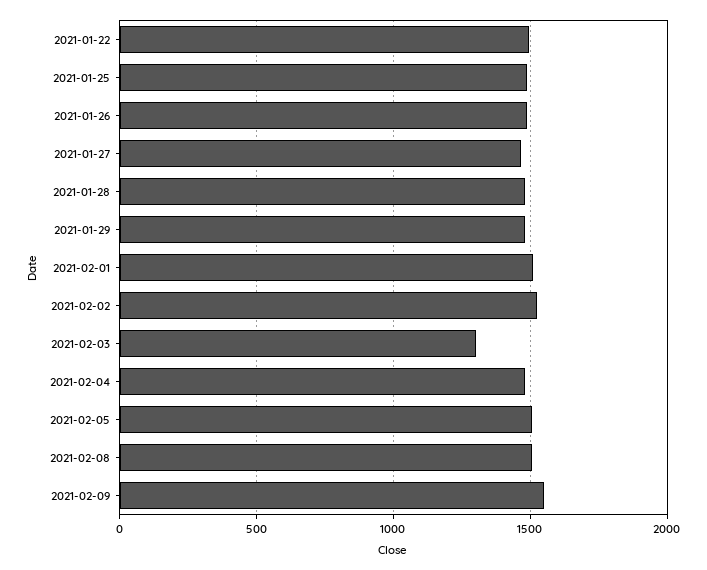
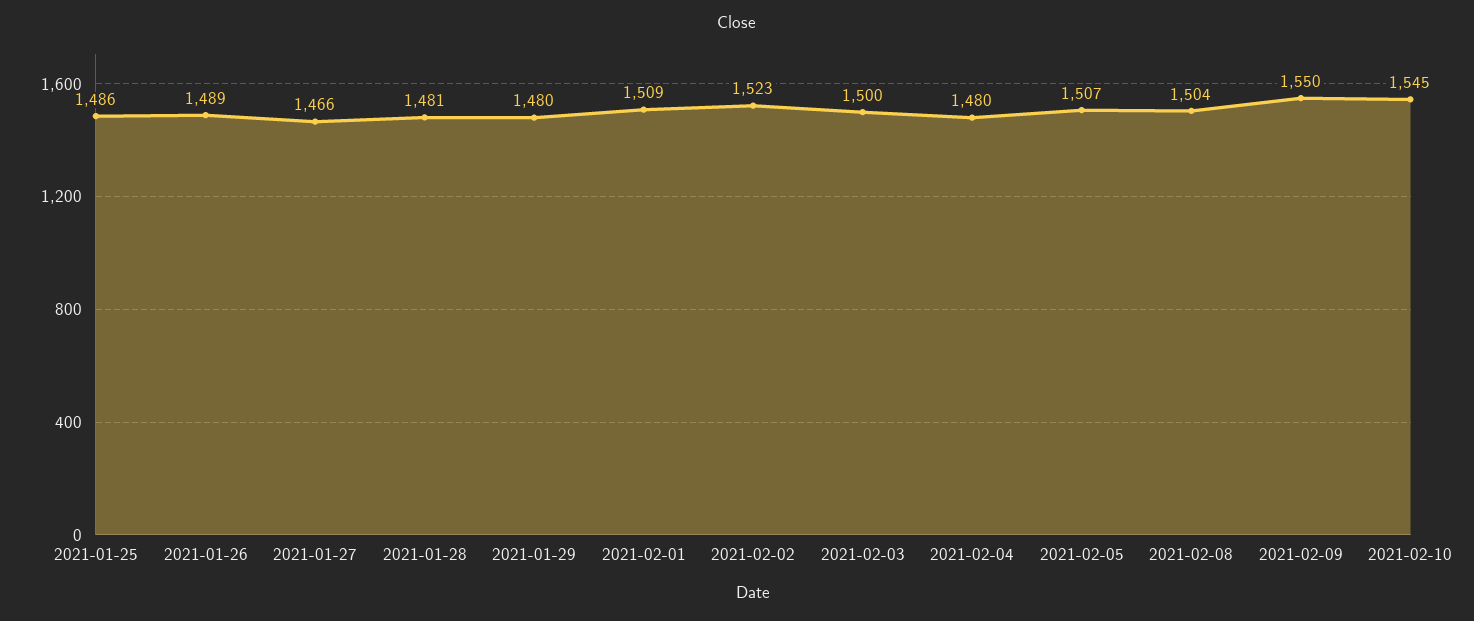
2021-01-22: 1500 -> none
2021-02-03: 1300 -> 1500
2021-02-10: none -> 1545

